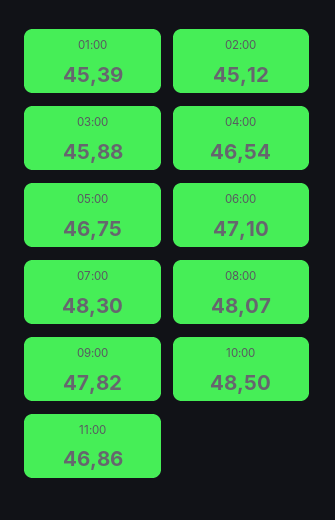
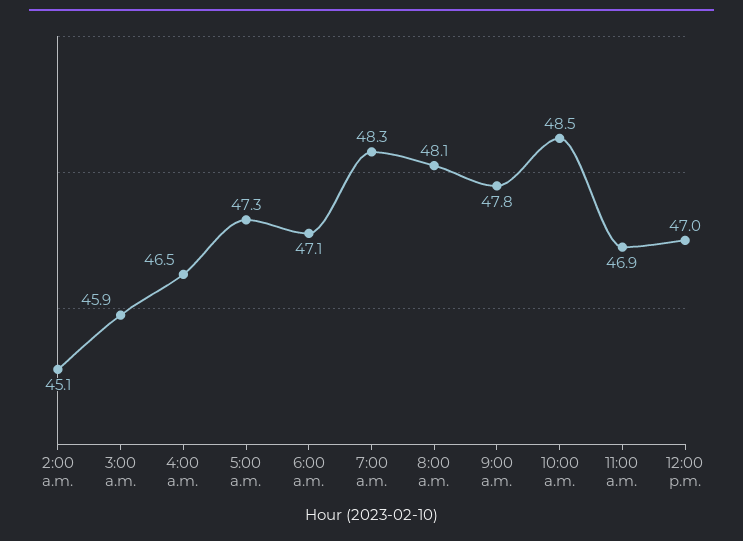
01:00: 45.39 -> none
05:00: 46.75 -> 47.3
12:00 p.m.: none -> 47

